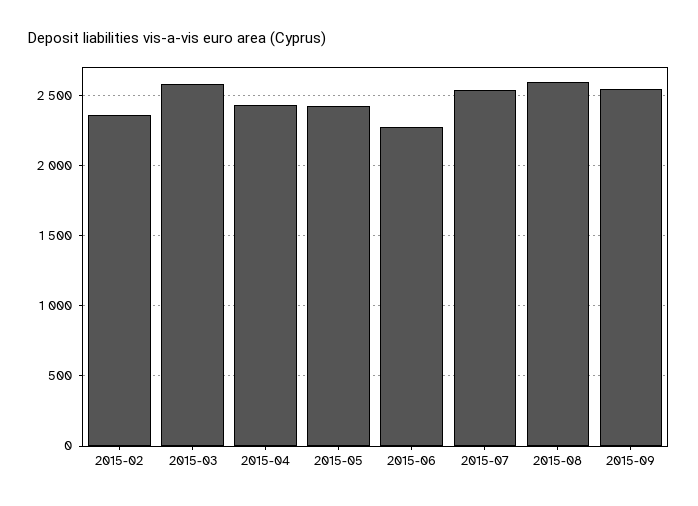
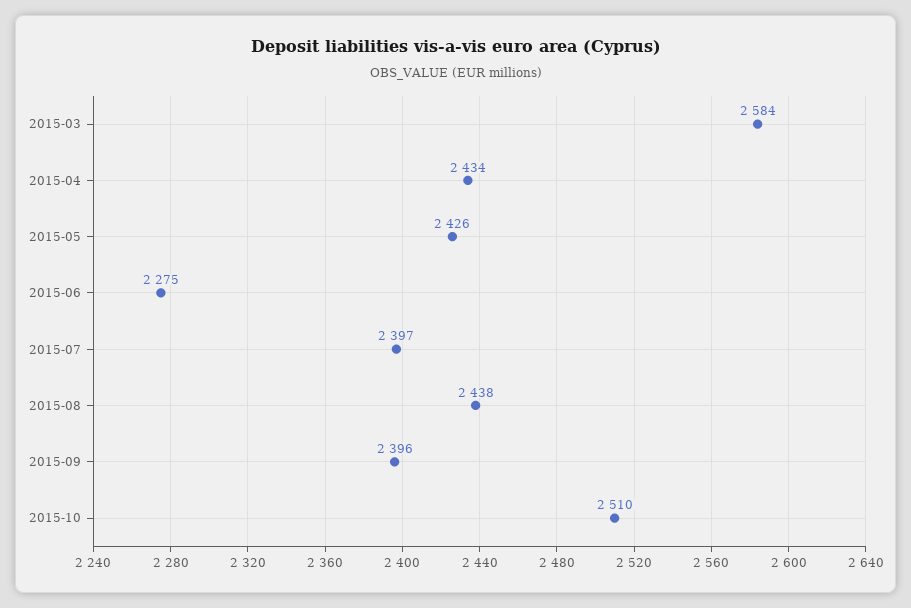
2015-02: 2350 -> none
2015-07: 2550 -> 2397
2015-08: 2600 -> 2438
2015-09: 2550 -> 2396
2015-10: none -> 2510

